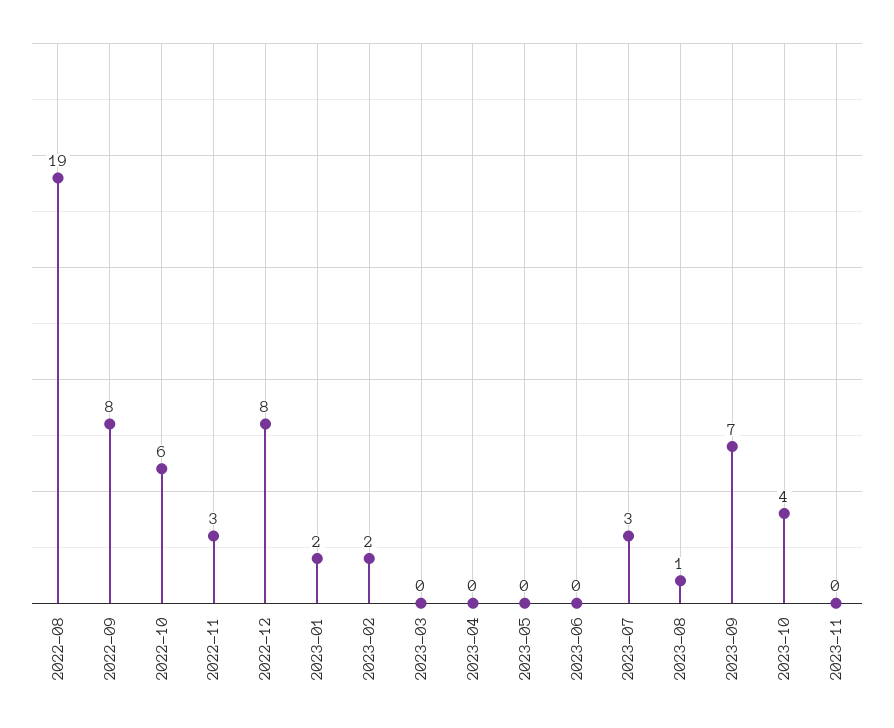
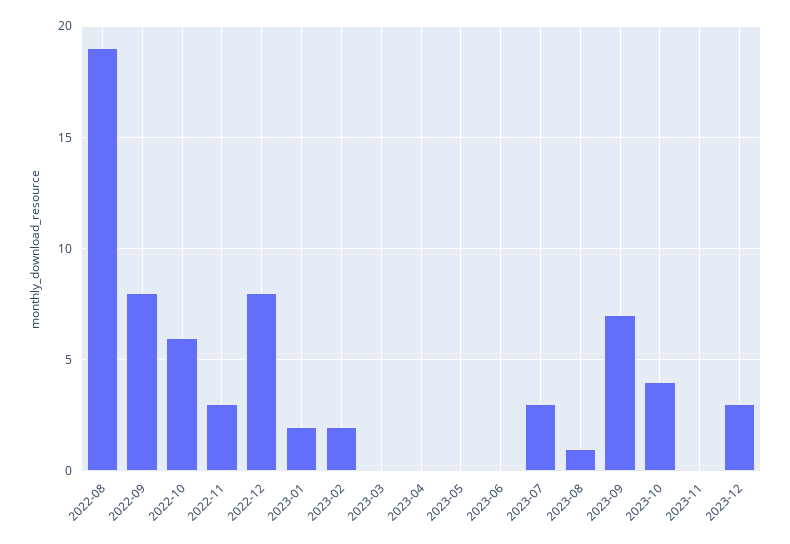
2023-12: none -> 3

